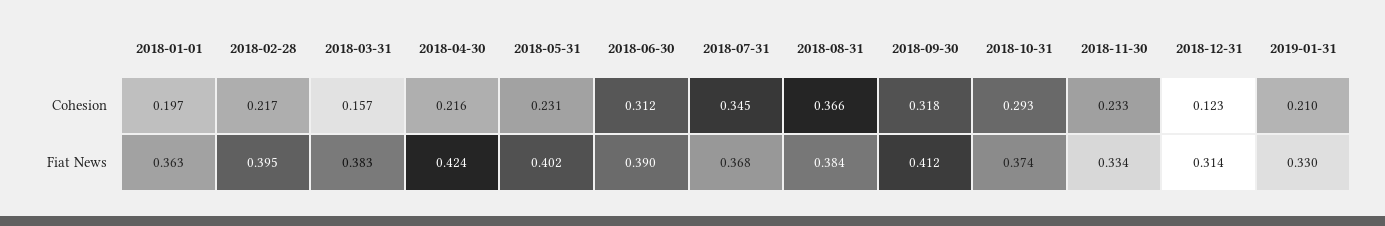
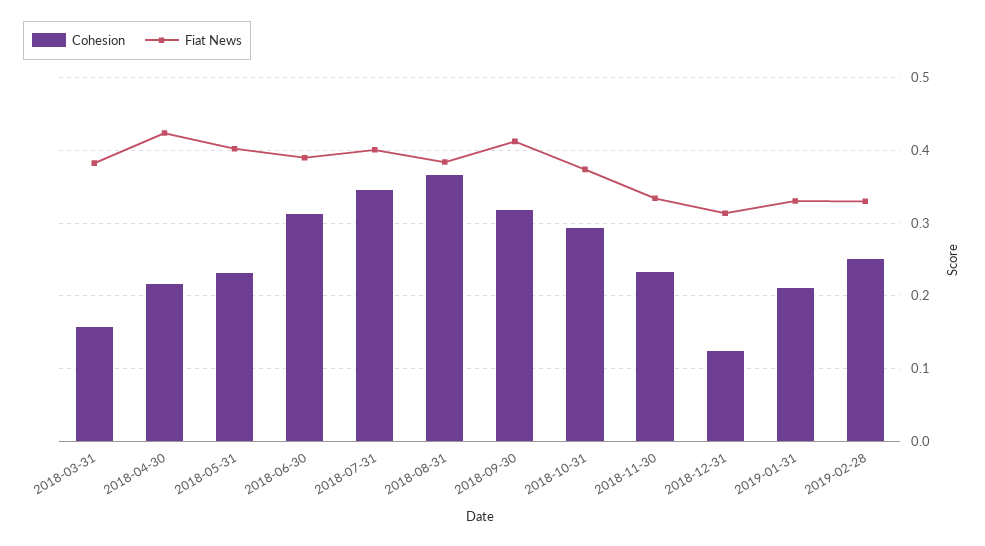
Cohesion, 2018-01-01: 0.197 -> none
Cohesion, 2018-02-28: 0.217 -> none
Fiat News, 2018-01-01: 0.363 -> none
Fiat News, 2018-02-28: 0.395 -> none
Fiat News, 2018-07-31: 0.368 -> 0.4
Cohesion, 2019-02-28: none -> 0.25
Fiat News, 2019-02-28: none -> 0.33

